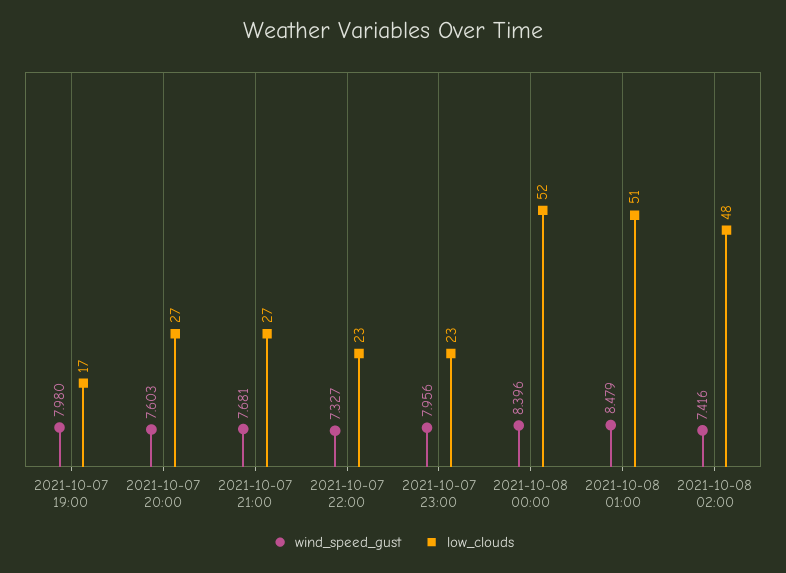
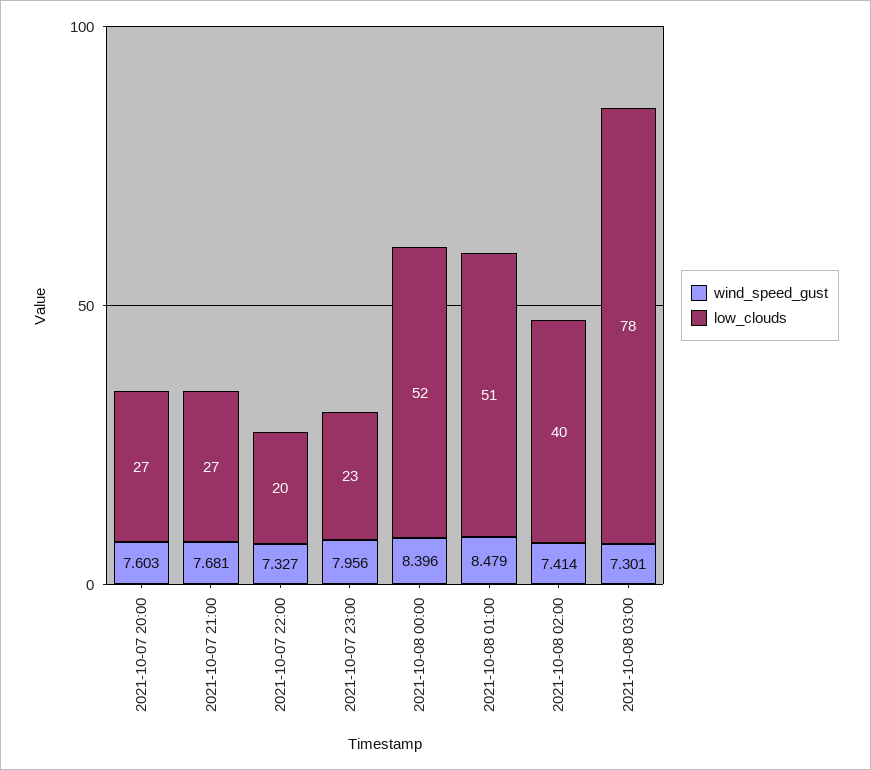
wind_speed_gust, 2021-10-07 19:00: 7.98 -> none
low_clouds, 2021-10-07 19:00: 17 -> none
low_clouds, 2021-10-07 22:00: 23 -> 20
wind_speed_gust, 2021-10-08 02:00: 7.416 -> 7.414
low_clouds, 2021-10-08 02:00: 48 -> 40
wind_speed_gust, 2021-10-08 03:00: none -> 7.301
low_clouds, 2021-10-08 03:00: none -> 78

